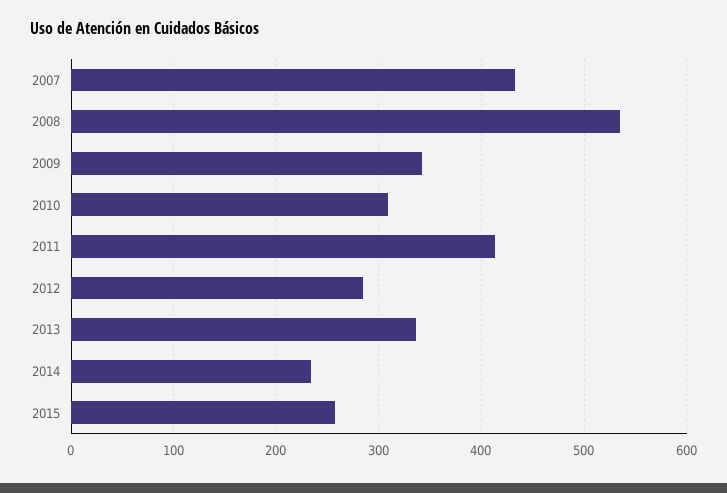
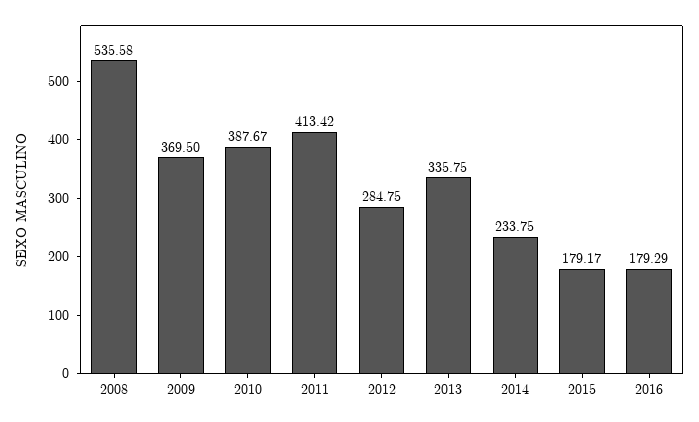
2007: 430 -> none
2009: 340 -> 369.5
2010: 310 -> 387.67
2015: 260 -> 179.17
2016: none -> 179.29

